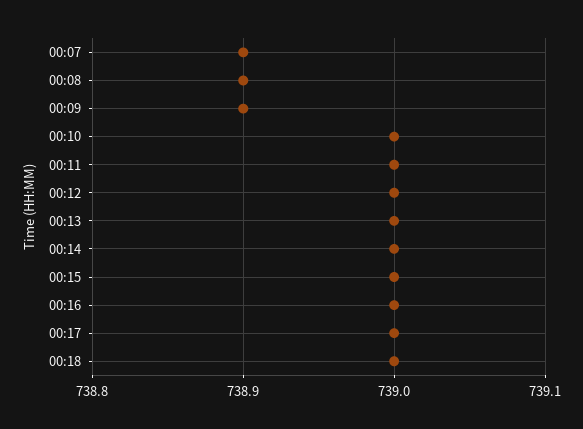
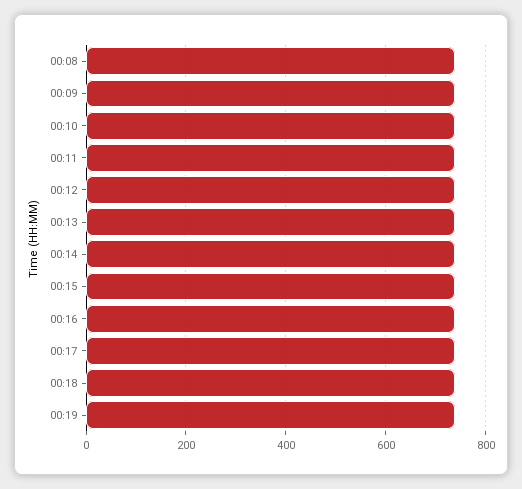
00:07: 738.9 -> none
00:19: none -> 740

